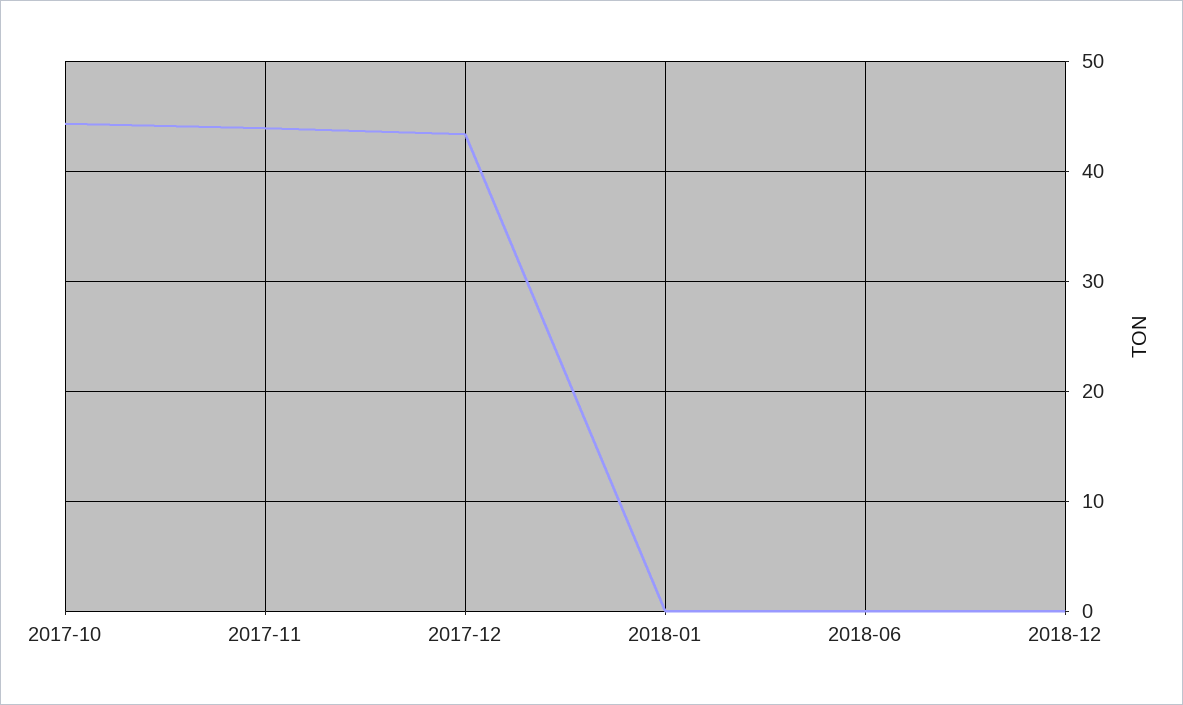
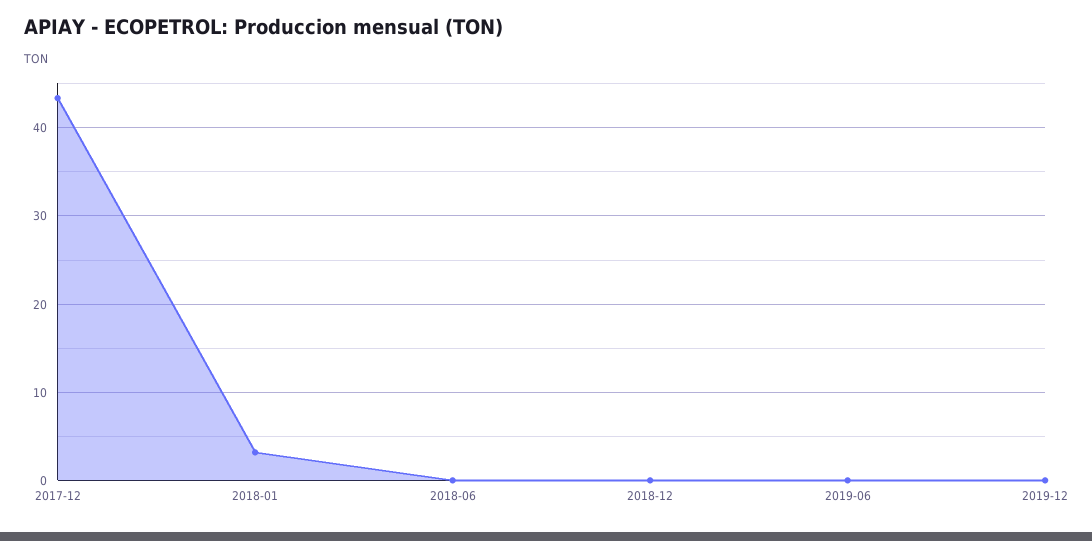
2017-10: 44 -> none
2017-11: 44 -> none
2018-01: 0 -> 3
2019-06: none -> 0
2019-12: none -> 0

